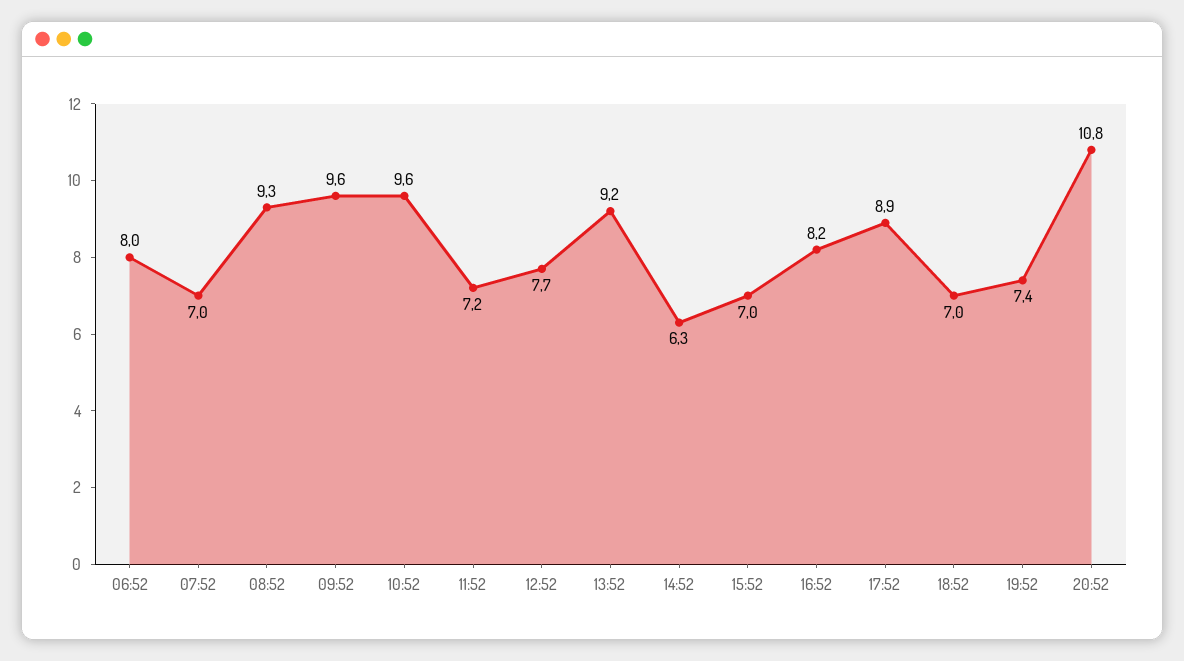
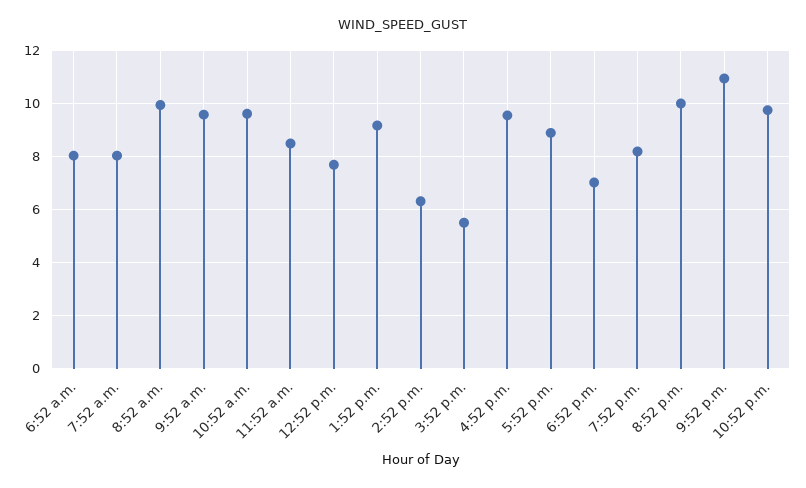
07:52: 7 -> 8
08:52: 9.3 -> 10
11:52: 7.2 -> 8.5
15:52: 7 -> 5.5
16:52: 8.2 -> 9.5
19:52: 7.4 -> 8.25
20:52: 10.8 -> 10
9:52 p.m.: none -> 11
10:52 p.m.: none -> 9.75

